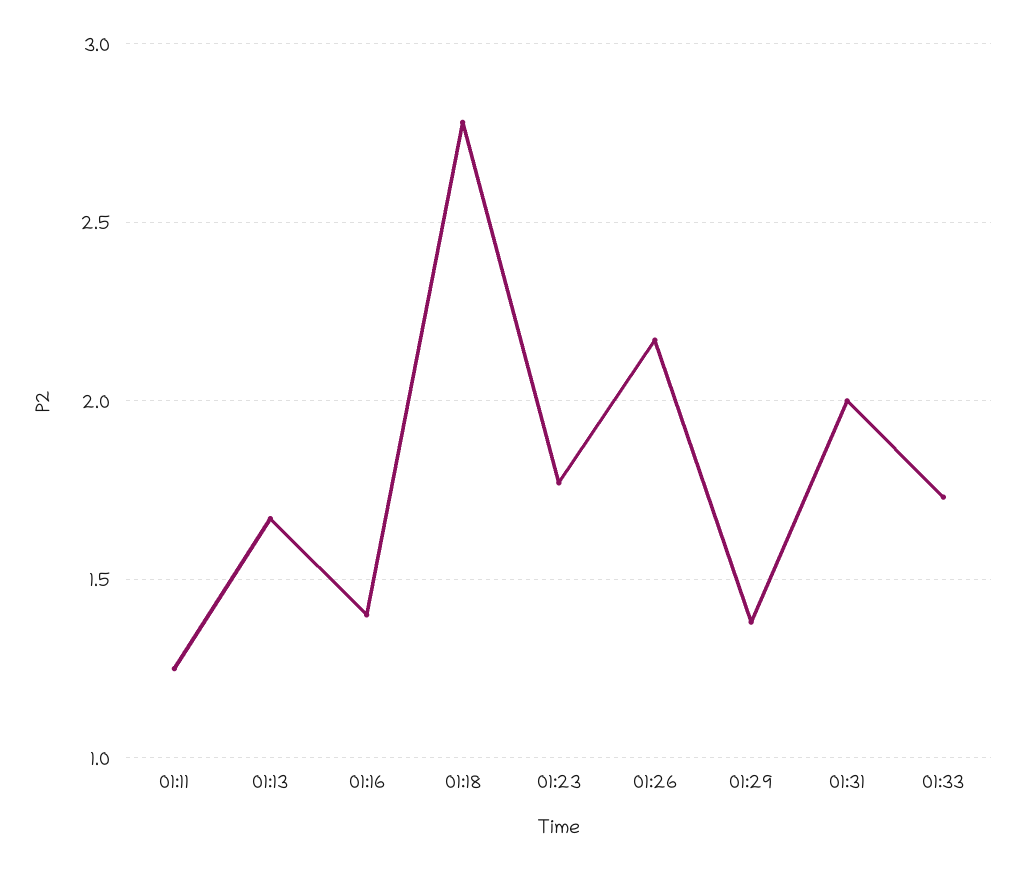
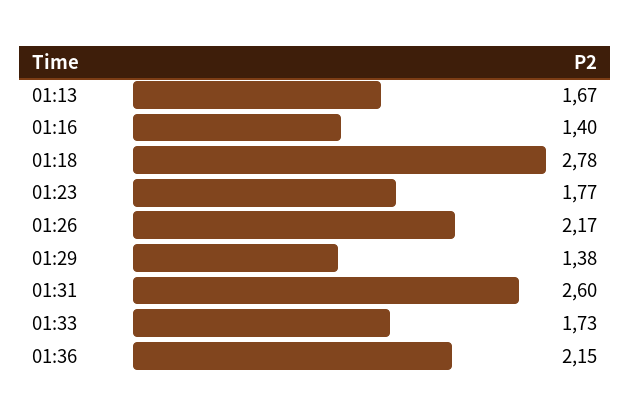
01:11: 1.25 -> none
01:31: 2 -> 2.6
01:36: none -> 2.15

